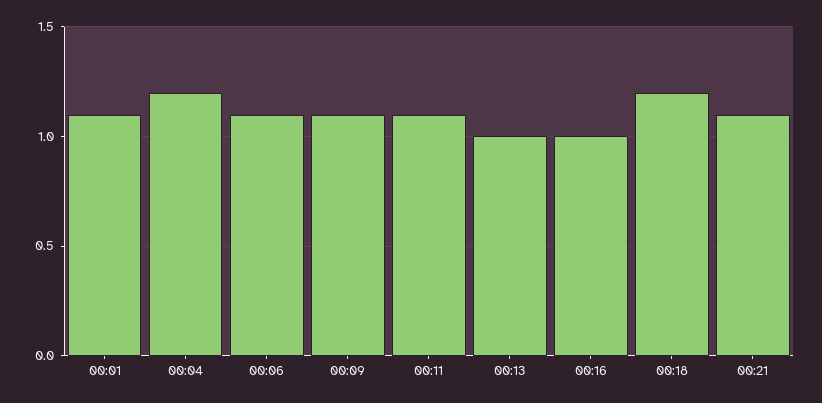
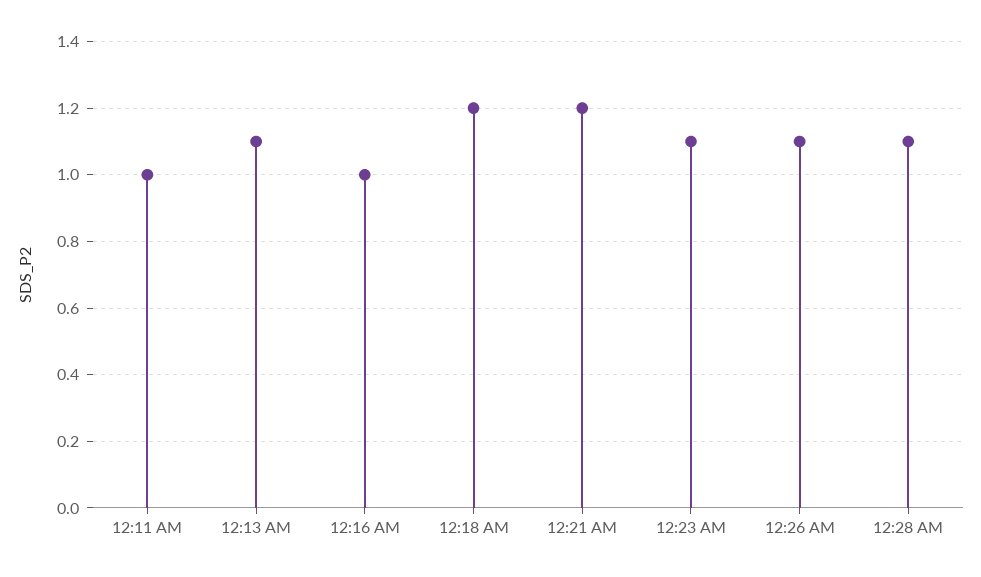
00:01: 1.1 -> none
00:04: 1.2 -> none
00:06: 1.1 -> none
00:09: 1.1 -> none
00:11: 1.1 -> 1
00:13: 1 -> 1.1
00:21: 1.1 -> 1.2
12:23 AM: none -> 1.1
12:26 AM: none -> 1.1
12:28 AM: none -> 1.1

